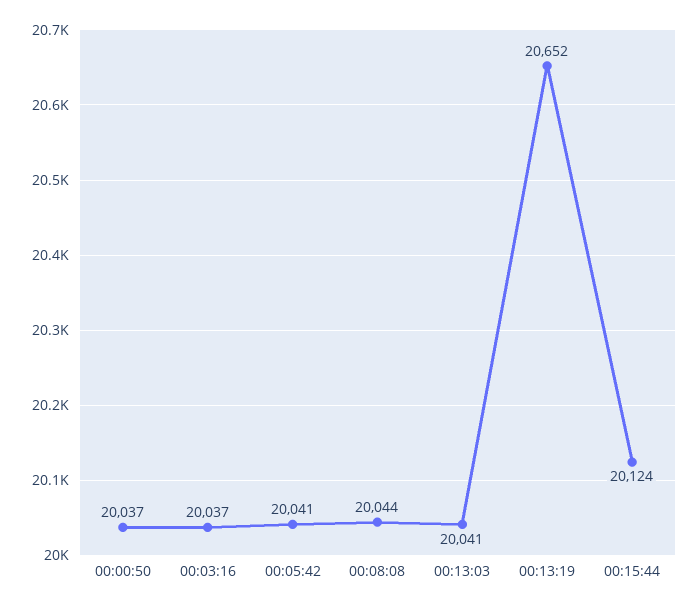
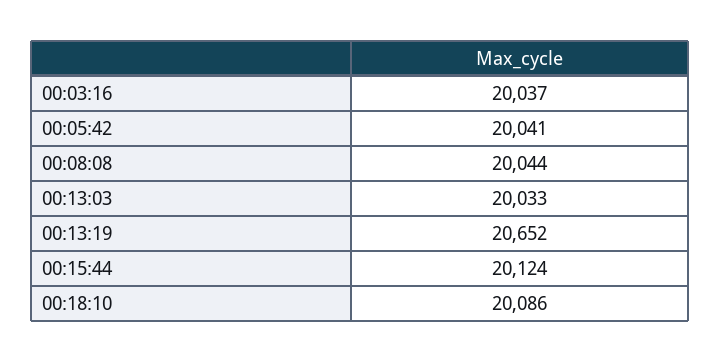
00:00:50: 20037 -> none
00:13:03: 20041 -> 20033
00:18:10: none -> 20086

